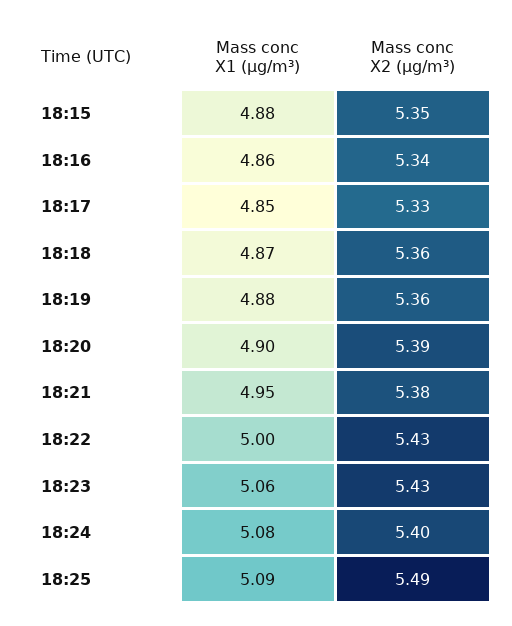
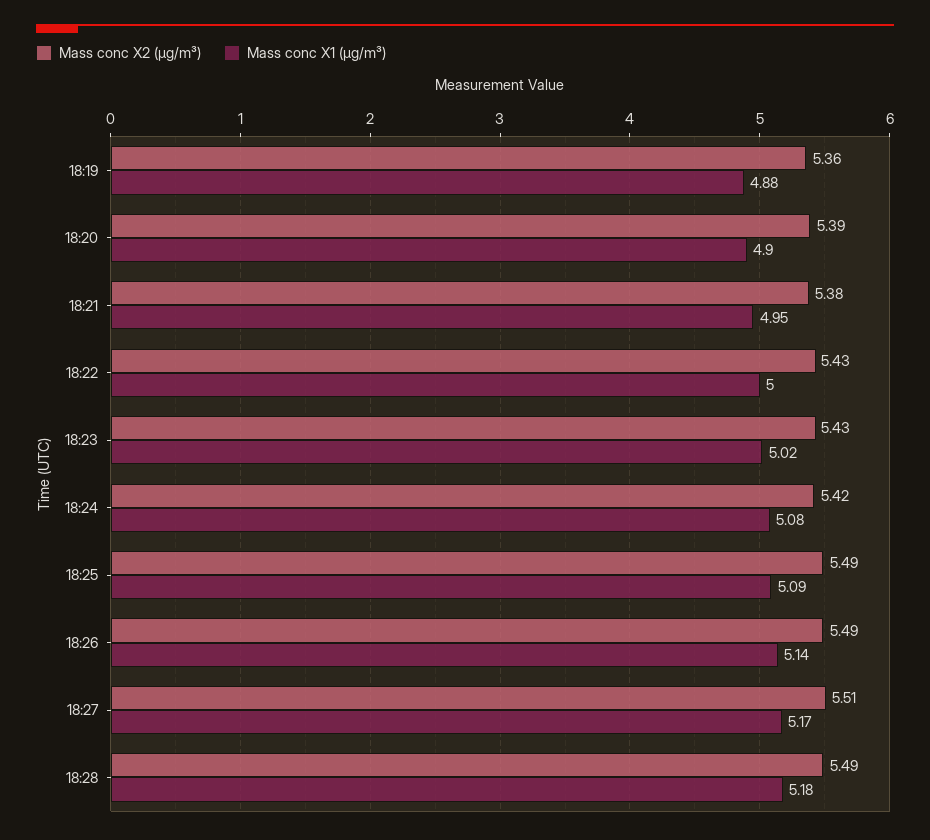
Mass conc X1 (μg/m³), 18:15: 4.88 -> none
Mass conc X2 (μg/m³), 18:15: 5.35 -> none
Mass conc X1 (μg/m³), 18:16: 4.86 -> none
Mass conc X2 (μg/m³), 18:16: 5.34 -> none
Mass conc X1 (μg/m³), 18:17: 4.85 -> none
Mass conc X2 (μg/m³), 18:17: 5.33 -> none
Mass conc X1 (μg/m³), 18:18: 4.87 -> none
Mass conc X2 (μg/m³), 18:18: 5.36 -> none
Mass conc X1 (μg/m³), 18:23: 5.06 -> 5.02
Mass conc X2 (μg/m³), 18:24: 5.4 -> 5.42
Mass conc X2 (μg/m³), 18:26: none -> 5.49
Mass conc X1 (μg/m³), 18:26: none -> 5.14
Mass conc X2 (μg/m³), 18:27: none -> 5.51
Mass conc X1 (μg/m³), 18:27: none -> 5.17
Mass conc X2 (μg/m³), 18:28: none -> 5.49
Mass conc X1 (μg/m³), 18:28: none -> 5.18

